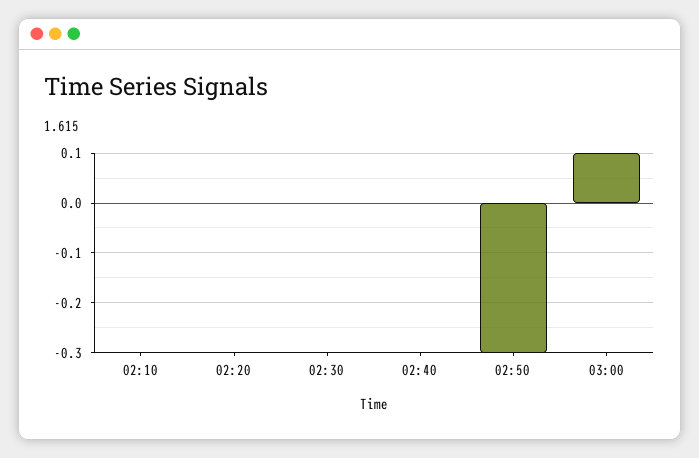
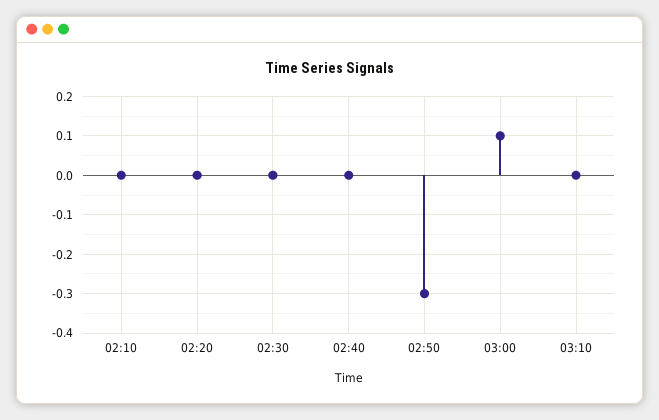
03:10: none -> 0

